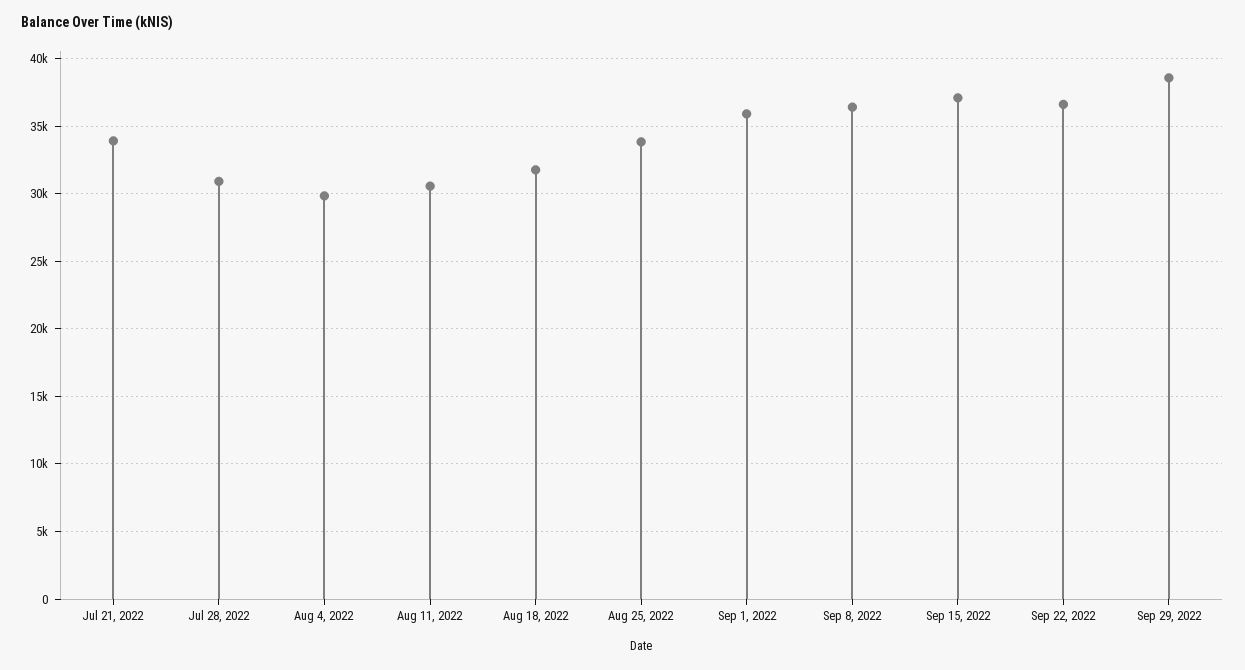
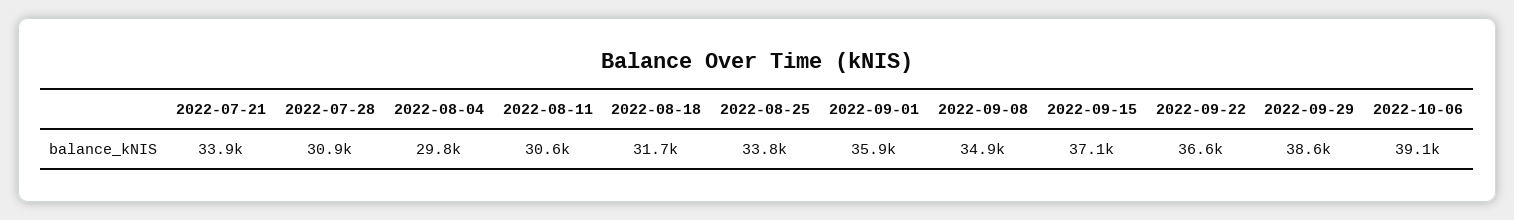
Sep 8, 2022: 36500 -> 34900
2022-10-06: none -> 39100

